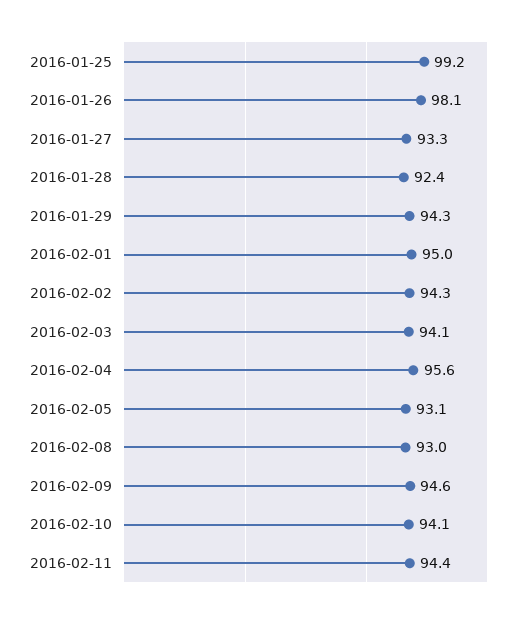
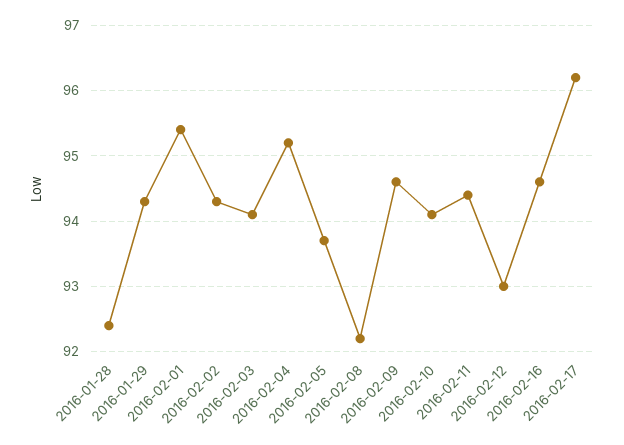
2016-01-25: 99.2 -> none
2016-01-26: 98.1 -> none
2016-01-27: 93.3 -> none
2016-02-01: 95 -> 95.4
2016-02-04: 95.6 -> 95.2
2016-02-05: 93.1 -> 93.7
2016-02-08: 93 -> 92.2
2016-02-12: none -> 93
2016-02-16: none -> 94.6
2016-02-17: none -> 96.2

